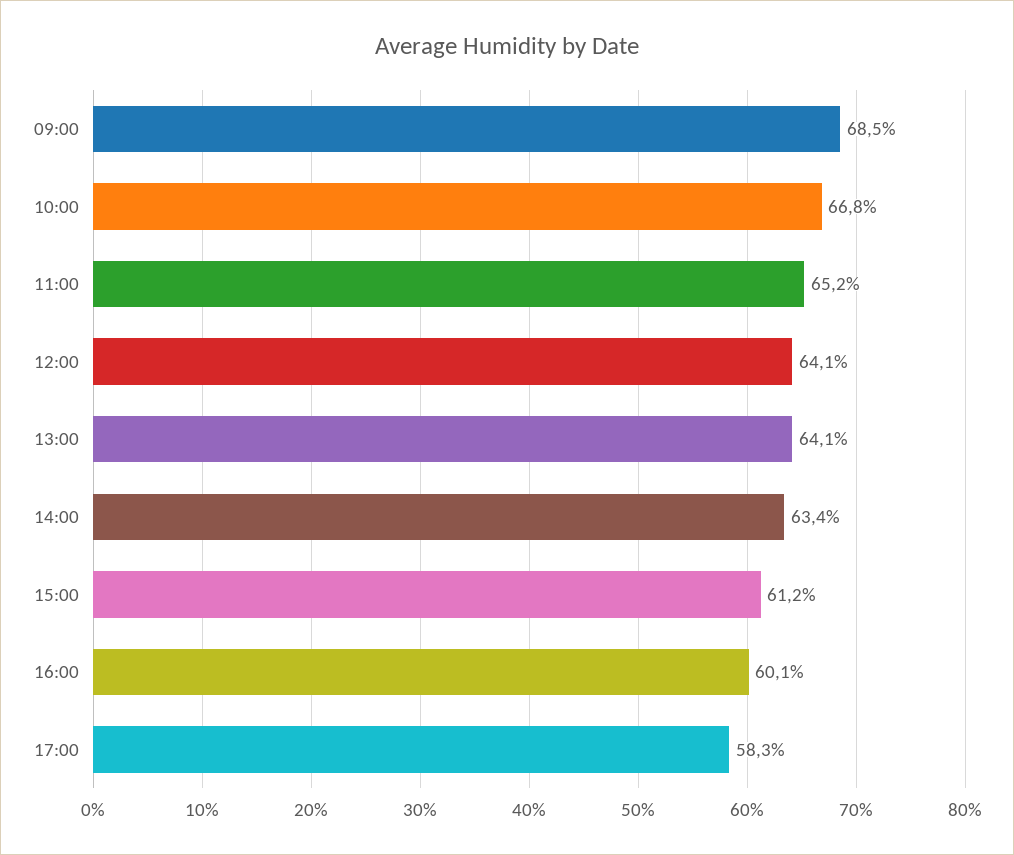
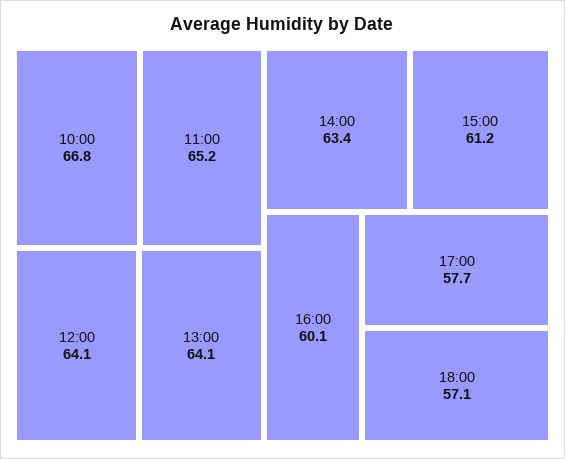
09:00: 68.5 -> none
17:00: 58.3 -> 57.7
18:00: none -> 57.1

